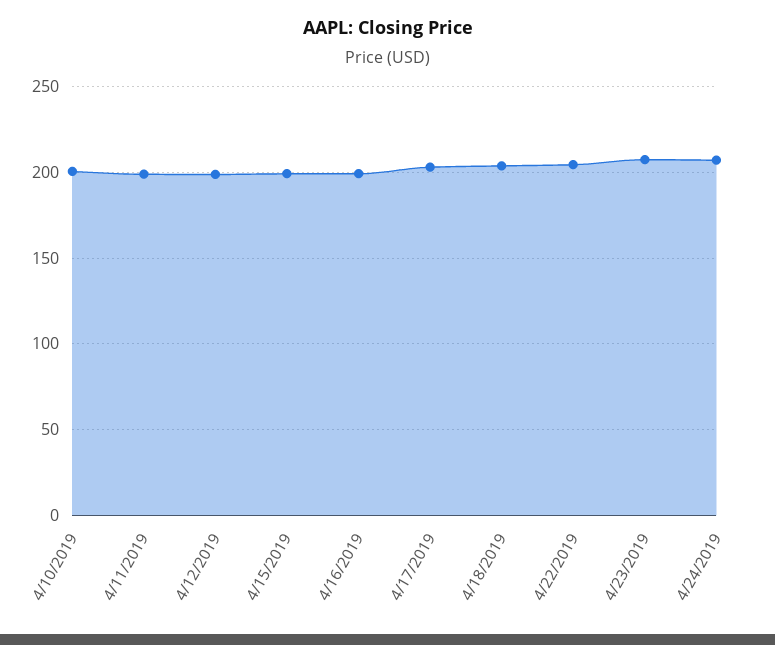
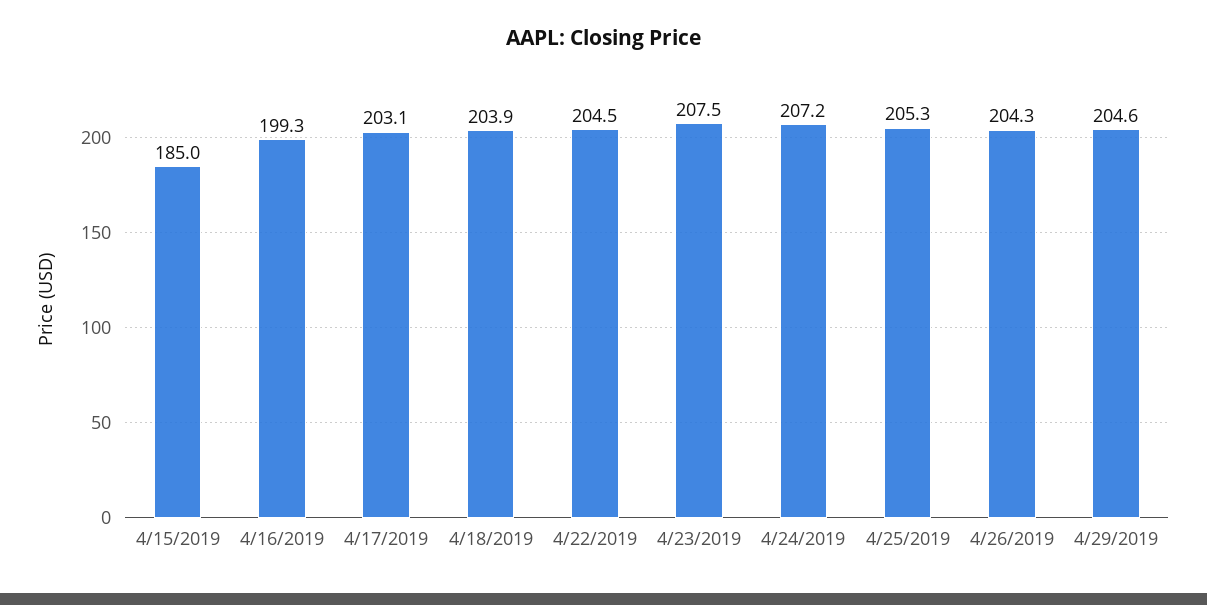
4/10/2019: 200 -> none
4/11/2019: 200 -> none
4/12/2019: 200 -> none
4/15/2019: 200 -> 185
4/25/2019: none -> 205.3
4/26/2019: none -> 204.3
4/29/2019: none -> 204.6

